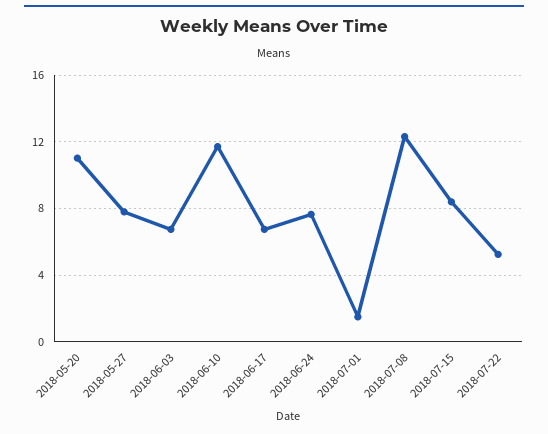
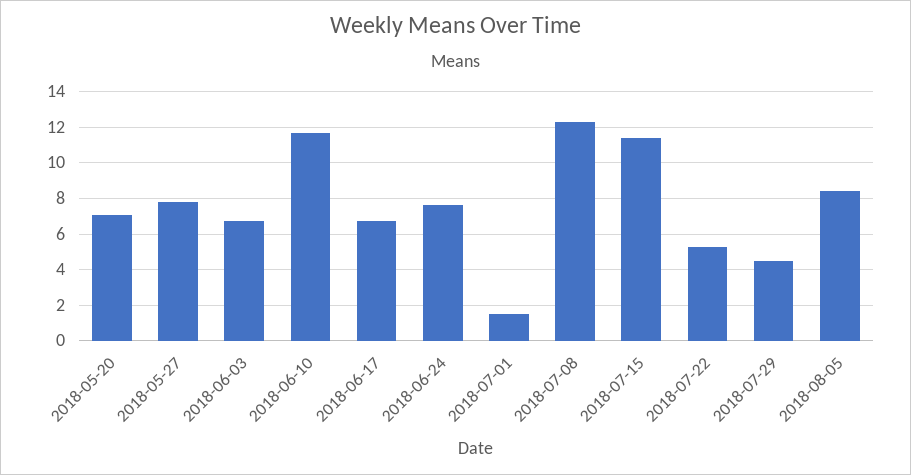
2018-05-20: 11 -> 7
2018-07-15: 8.5 -> 11.5
2018-07-29: none -> 4.5
2018-08-05: none -> 8.5

